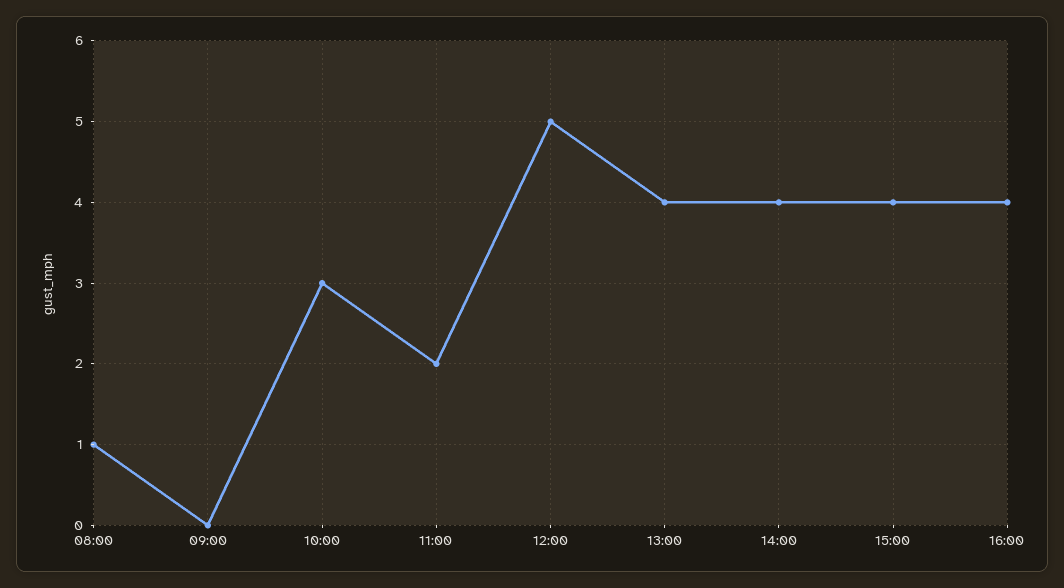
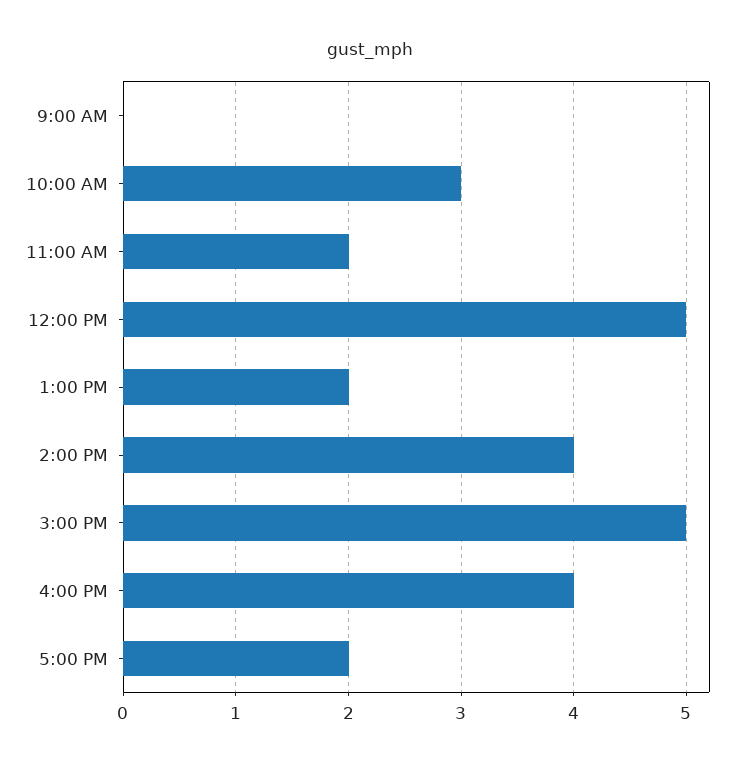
08:00: 1 -> none
13:00: 4 -> 2
15:00: 4 -> 5
5:00 PM: none -> 2

